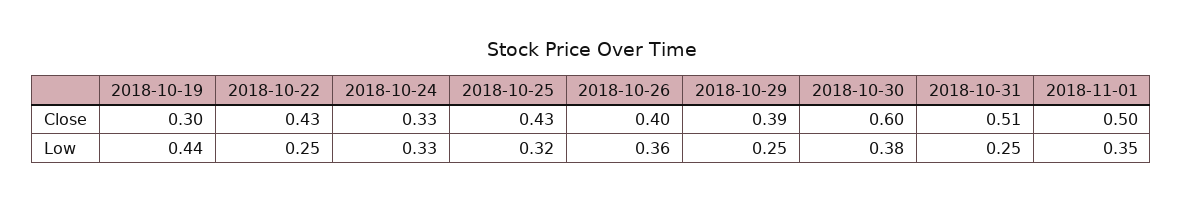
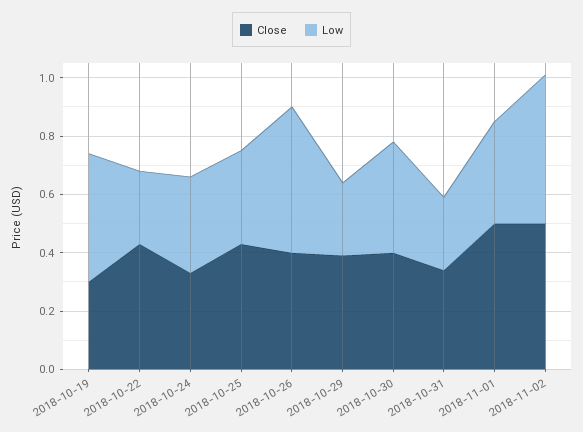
Close, 2018-10-30: 0.6 -> 0.4
Close, 2018-10-31: 0.51 -> 0.35
Low, 2018-10-26: 0.36 -> 0.5
Close, 2018-11-02: none -> 0.5
Low, 2018-11-02: none -> 0.5

